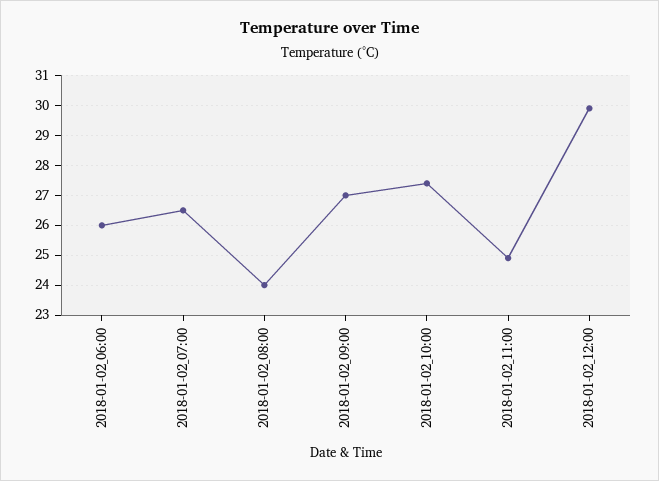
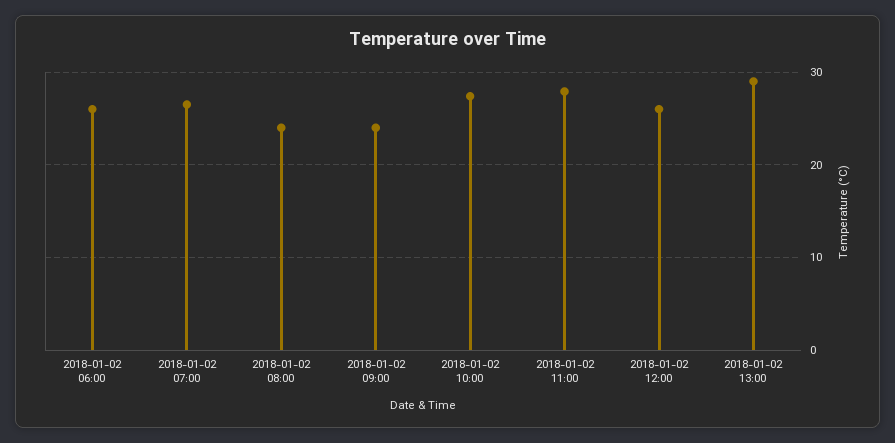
2018-01-02_09:00: 27 -> 24
2018-01-02_11:00: 25 -> 28
2018-01-02_12:00: 30 -> 26
2018-01-02 13:00: none -> 29

